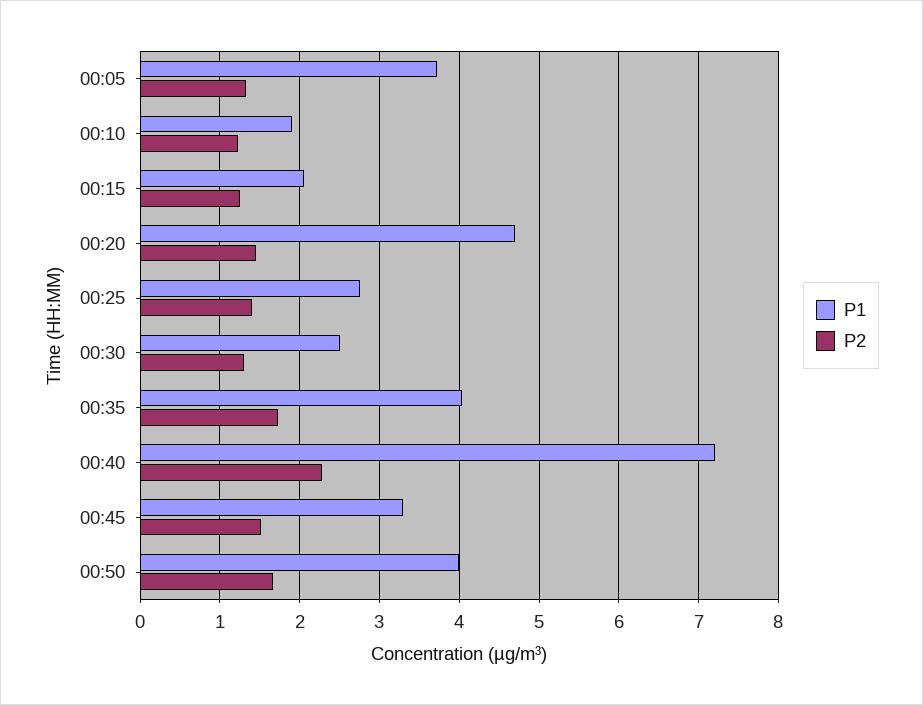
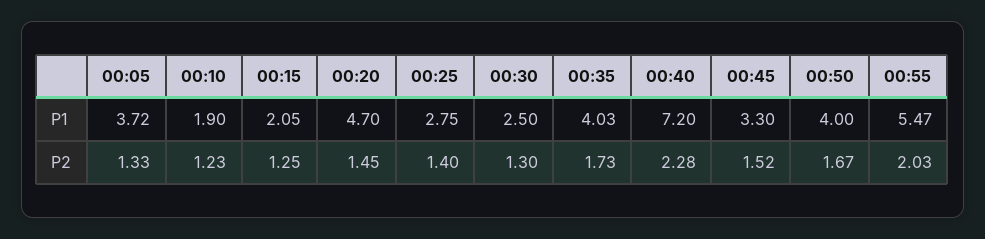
P1, 00:55: none -> 5.47
P2, 00:55: none -> 2.03

